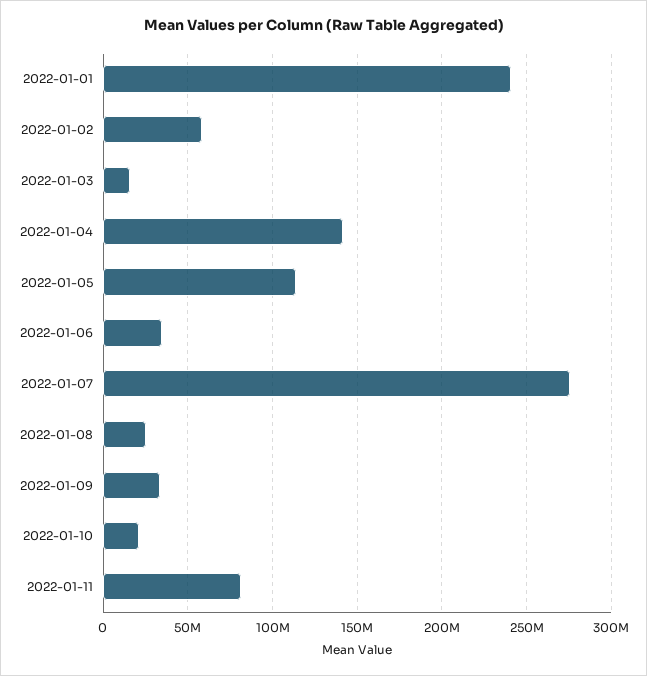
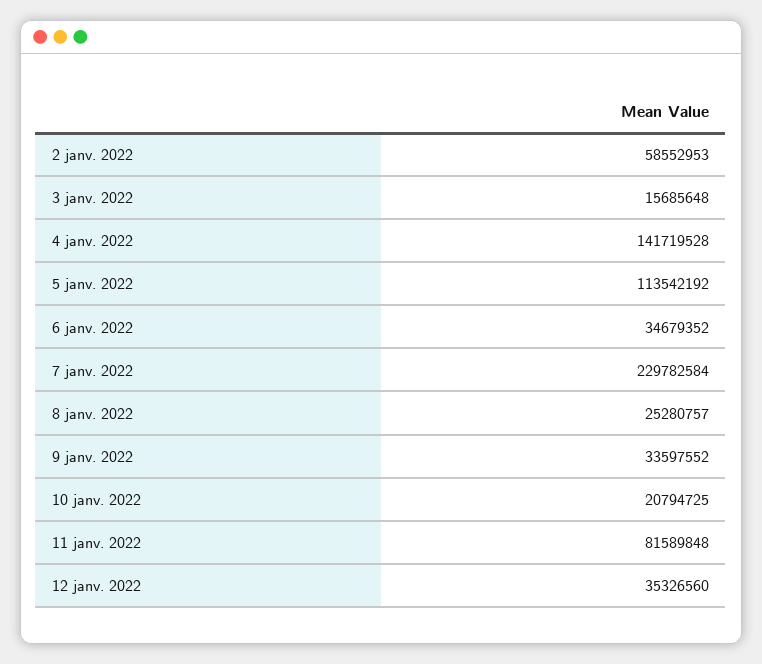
2022-01-01: 240000000 -> none
2022-01-07: 275000000 -> 229782584
12 janv. 2022: none -> 35326560

